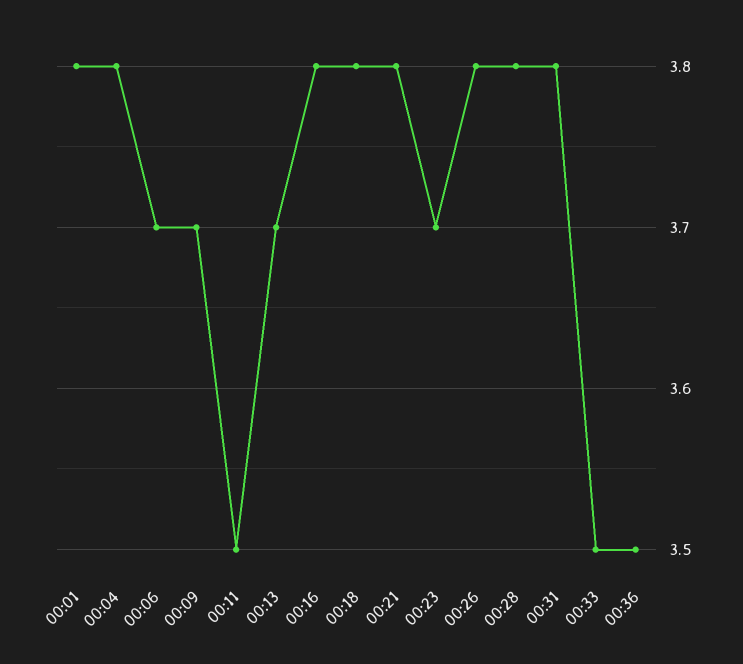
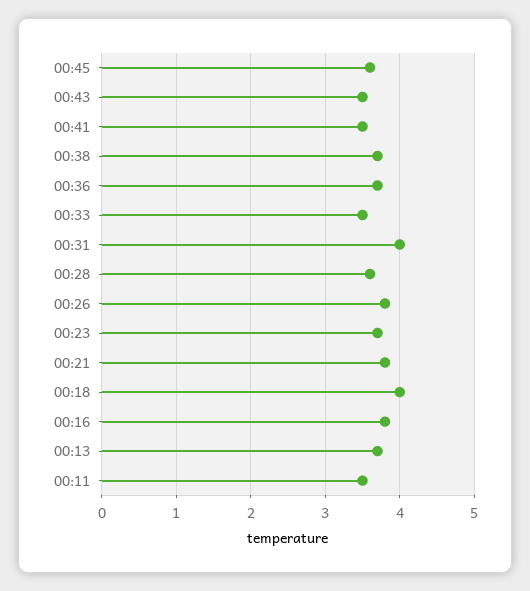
00:01: 3.8 -> none
00:04: 3.8 -> none
00:06: 3.7 -> none
00:09: 3.7 -> none
00:18: 3.8 -> 4
00:28: 3.8 -> 3.6
00:31: 3.8 -> 4
00:36: 3.5 -> 3.7
00:45: none -> 3.6
00:43: none -> 3.5
00:41: none -> 3.5
00:38: none -> 3.7

